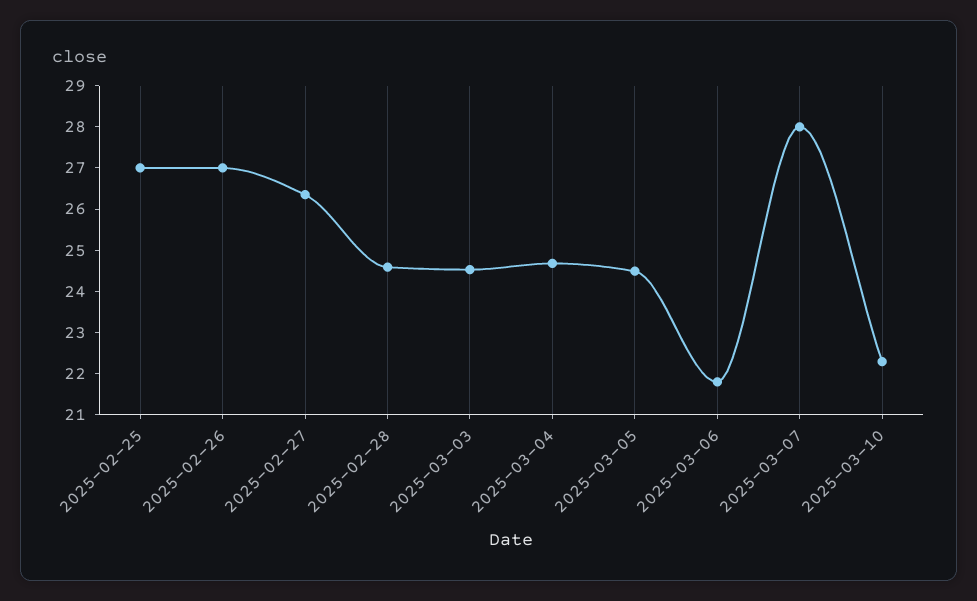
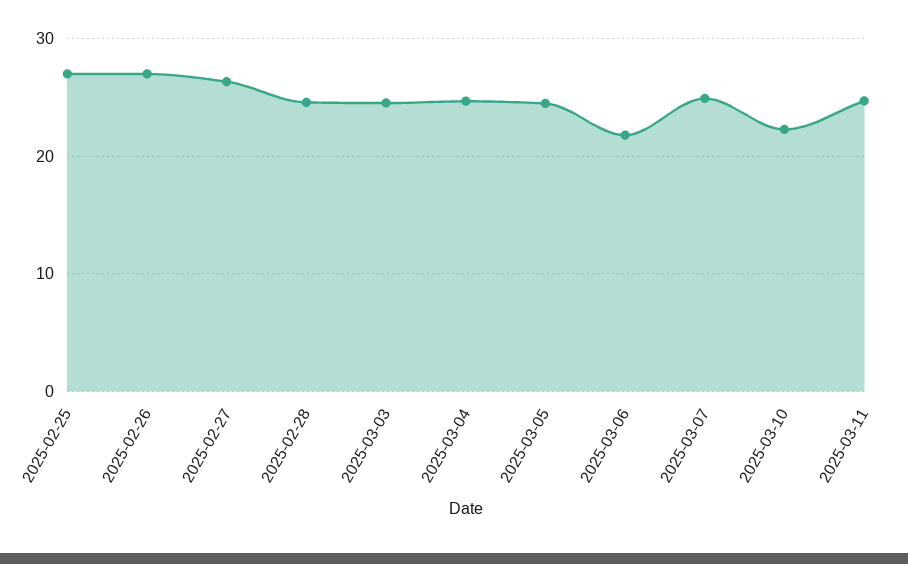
2025-03-07: 28 -> 25
2025-03-11: none -> 25

